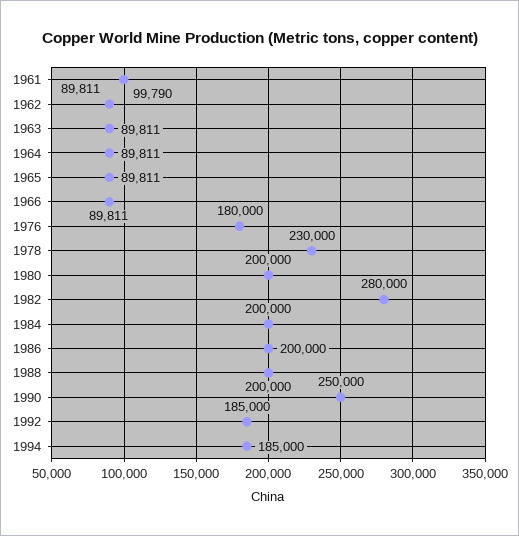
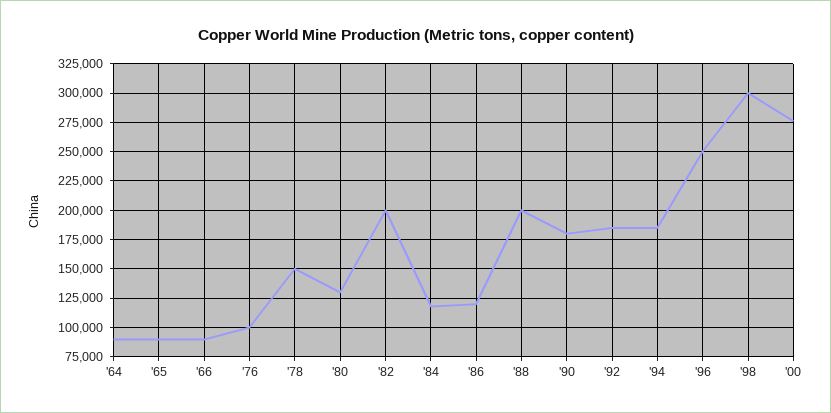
1961: 99790 -> none
1962: 89811 -> none
1963: 89811 -> none
1976: 180000 -> 100000
1978: 230000 -> 150000
1980: 200000 -> 125000
1982: 280000 -> 200000
1984: 200000 -> 125000
1986: 200000 -> 125000
1990: 250000 -> 175000
'96: none -> 250000
'98: none -> 300000
'00: none -> 275000

